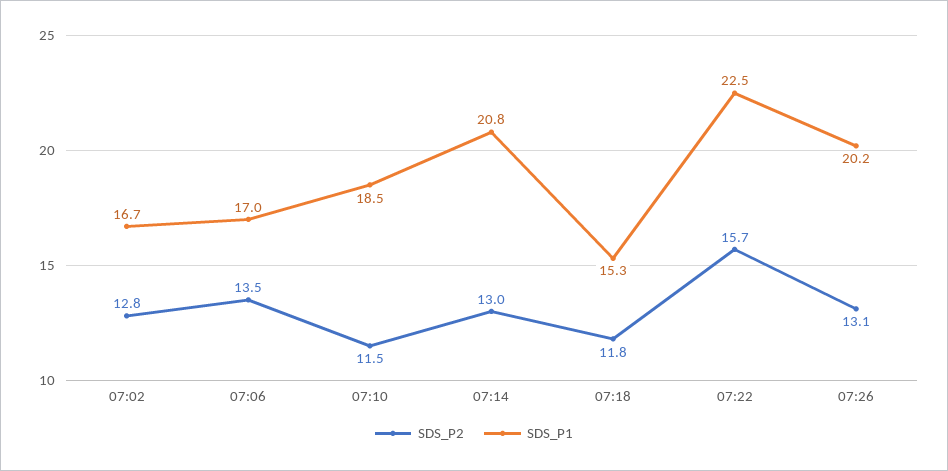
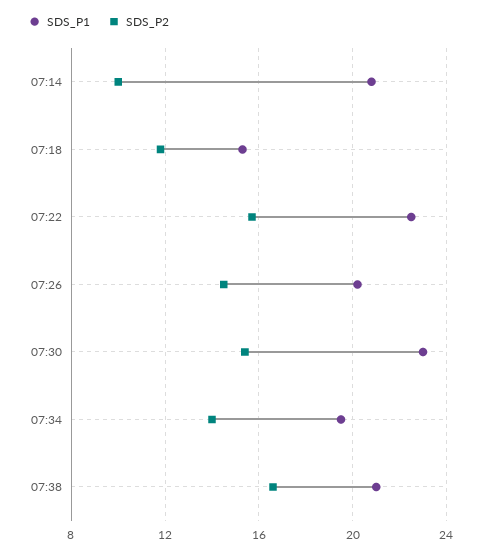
SDS_P2, 07:02: 12.8 -> none
SDS_P1, 07:02: 16.7 -> none
SDS_P2, 07:06: 13.5 -> none
SDS_P1, 07:06: 17 -> none
SDS_P2, 07:10: 11.5 -> none
SDS_P1, 07:10: 18.5 -> none
SDS_P2, 07:14: 13 -> 10
SDS_P2, 07:26: 13.1 -> 14.5
SDS_P1, 07:30: none -> 23
SDS_P2, 07:30: none -> 15.5
SDS_P1, 07:34: none -> 19.5
SDS_P2, 07:34: none -> 14
SDS_P1, 07:38: none -> 21
SDS_P2, 07:38: none -> 16.5

